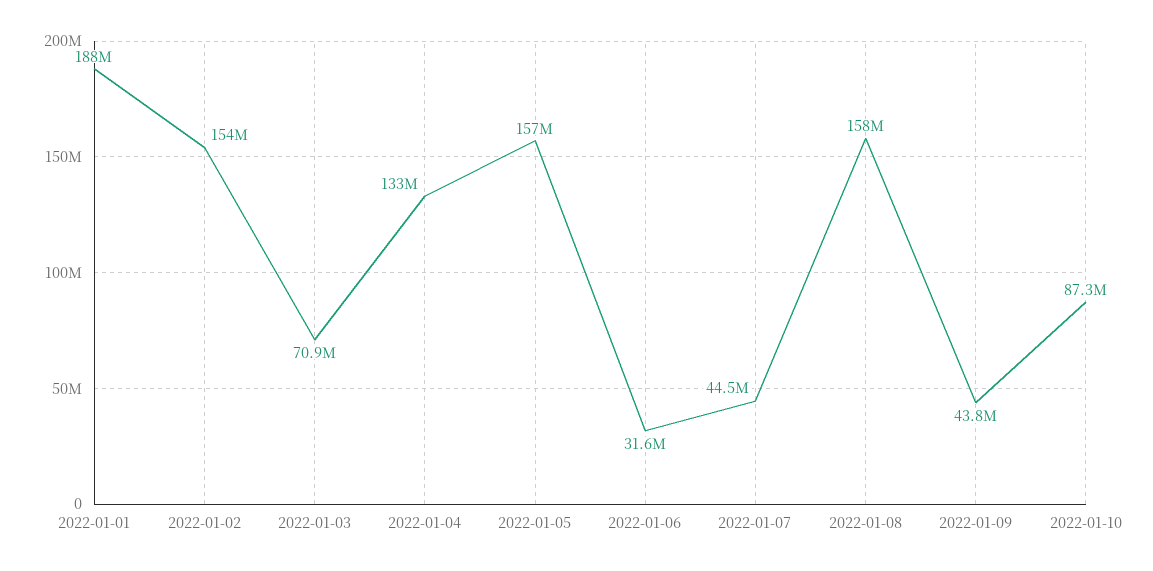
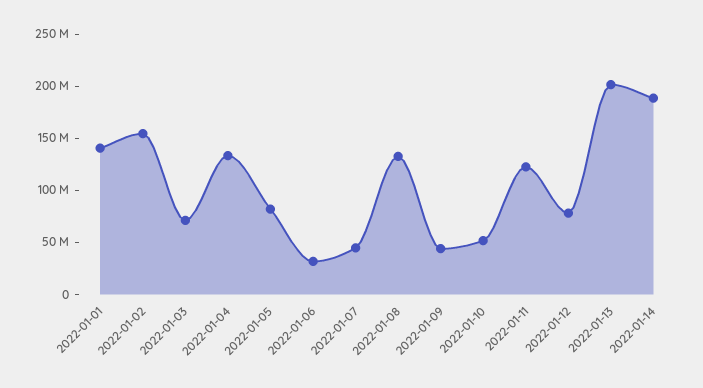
2022-01-01: 188000000 -> 140000000
2022-01-05: 157000000 -> 80000000
2022-01-08: 158000000 -> 130000000
2022-01-10: 87300000 -> 50000000
2022-01-11: none -> 120000000
2022-01-12: none -> 80000000
2022-01-13: none -> 200000000
2022-01-14: none -> 190000000

